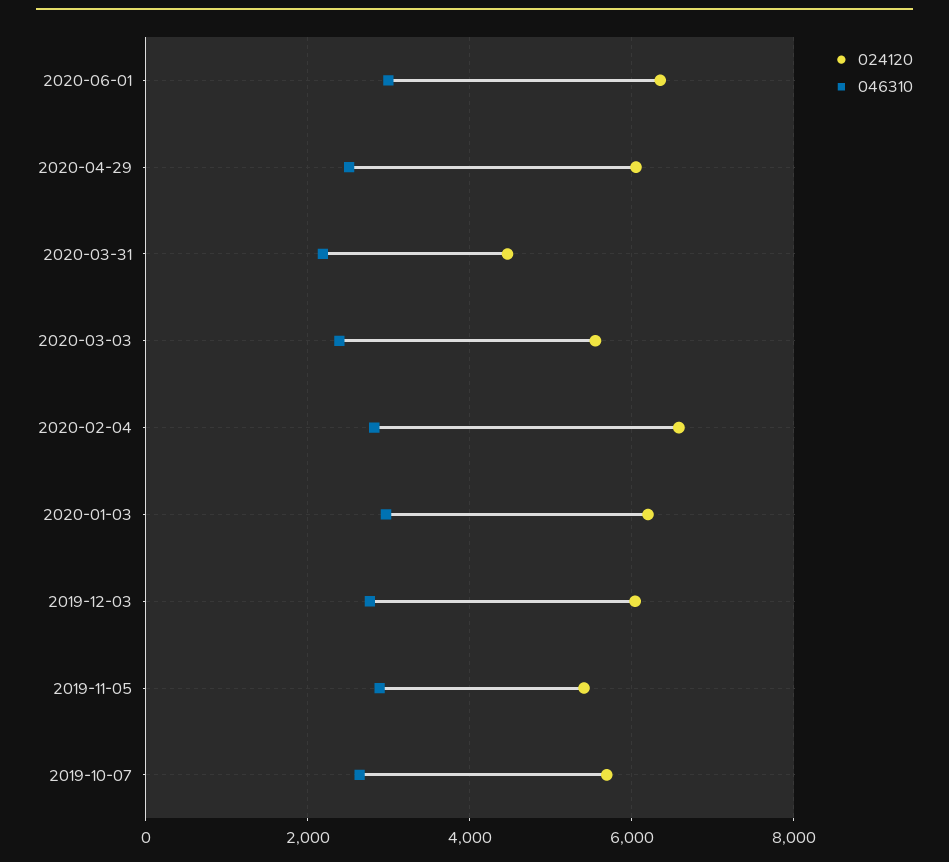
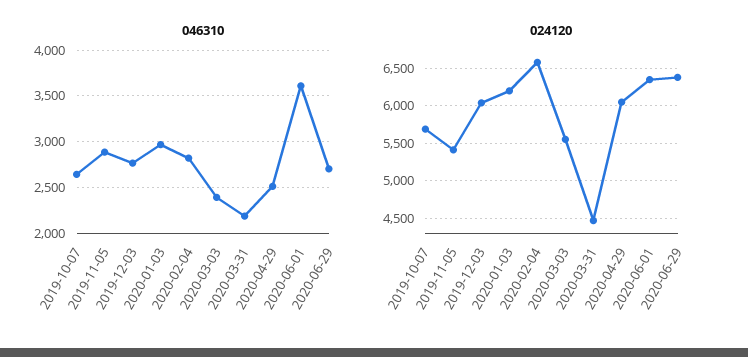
046310, 2020-06-01: 3000 -> 3600
046310, 2020-06-29: none -> 2700
024120, 2020-06-29: none -> 6400

